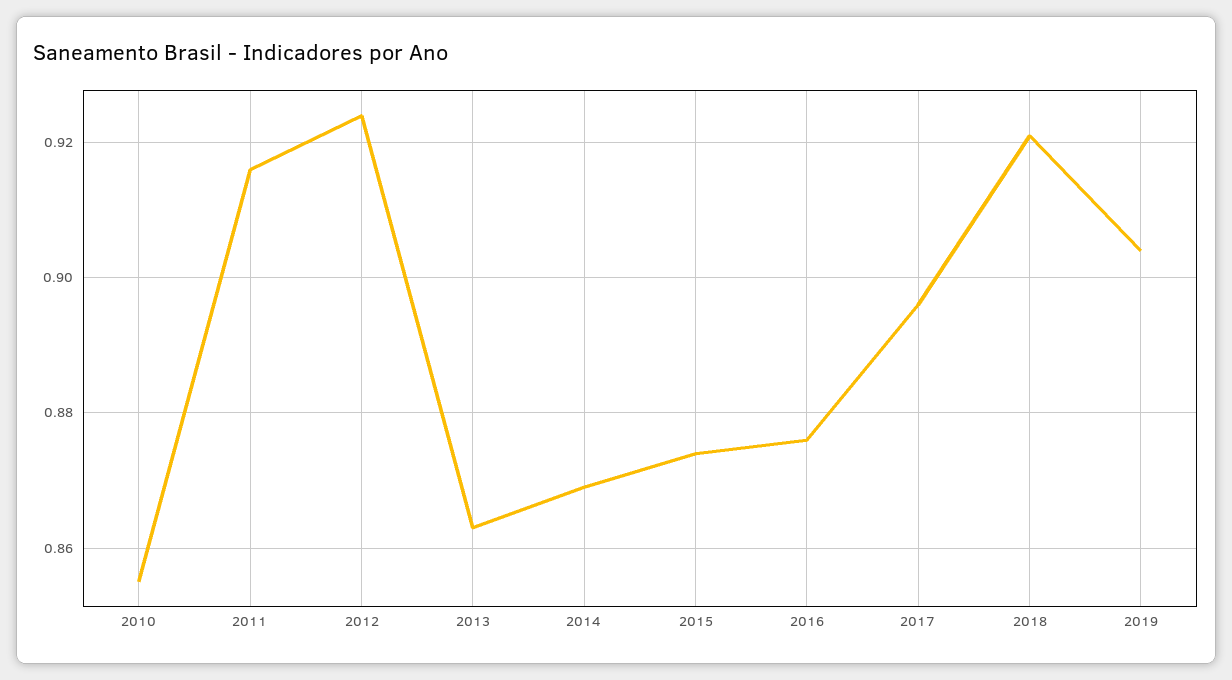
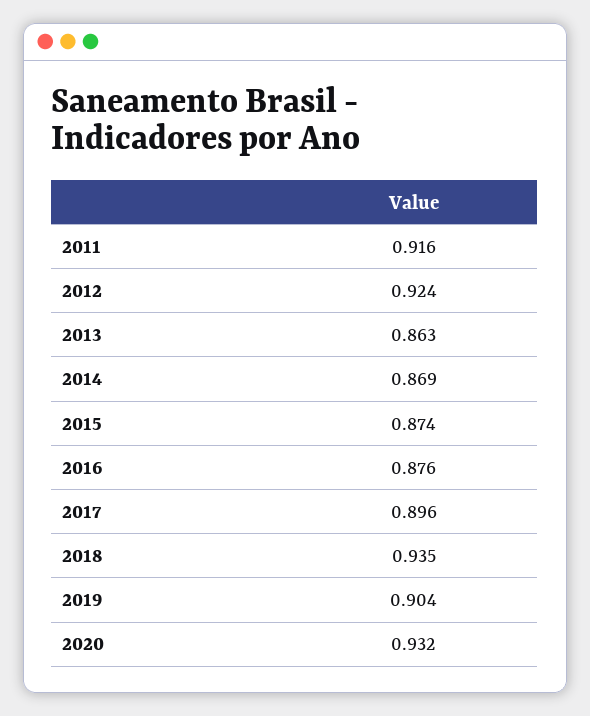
2010: 0.855 -> none
2018: 0.92 -> 0.935
2020: none -> 0.932

